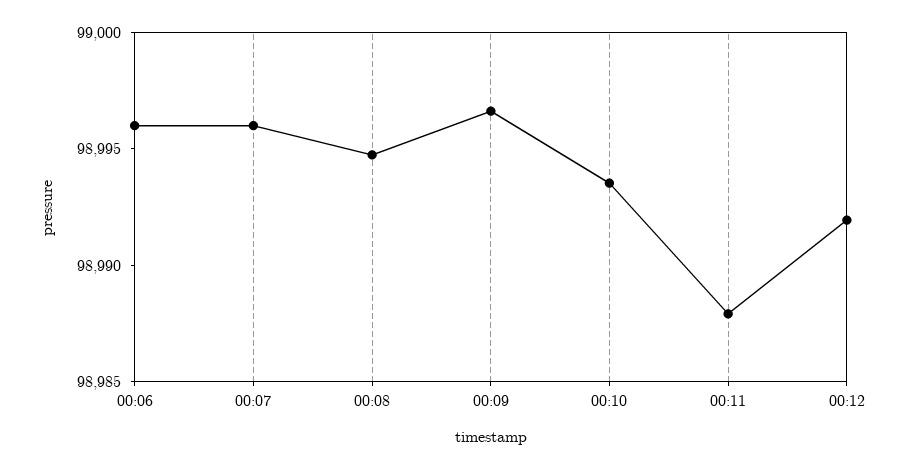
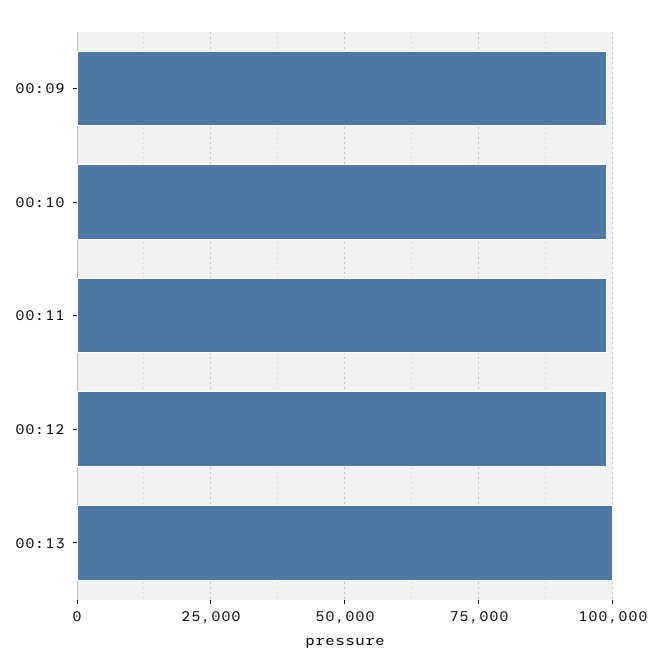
00:06: 98996 -> none
00:07: 98996 -> none
00:08: 98995 -> none
00:13: none -> 100000

